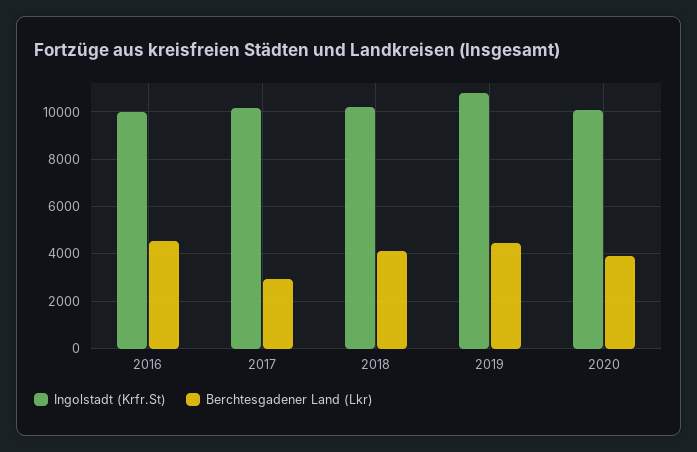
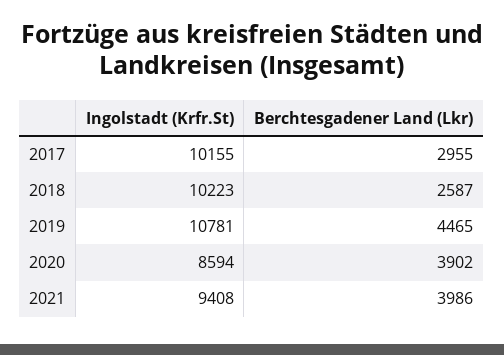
Ingolstadt (Krfr.St), 2016: 10000 -> none
Berchtesgadener Land (Lkr), 2016: 4500 -> none
Berchtesgadener Land (Lkr), 2018: 4000 -> 2587
Ingolstadt (Krfr.St), 2020: 10000 -> 8594
Ingolstadt (Krfr.St), 2021: none -> 9408
Berchtesgadener Land (Lkr), 2021: none -> 3986

